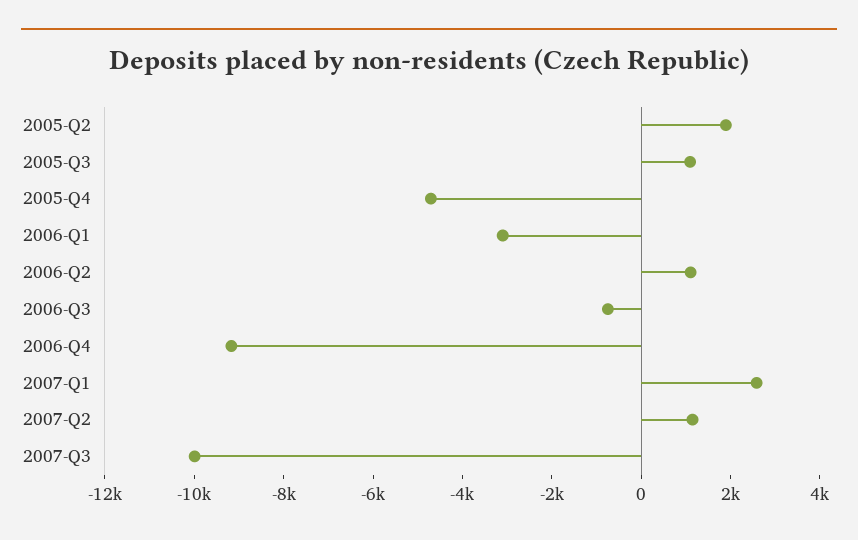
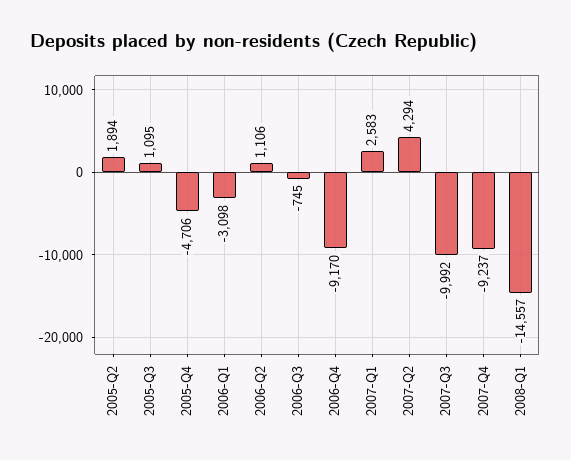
2007-Q2: 1000 -> 4294
2007-Q4: none -> -9237
2008-Q1: none -> -14557

